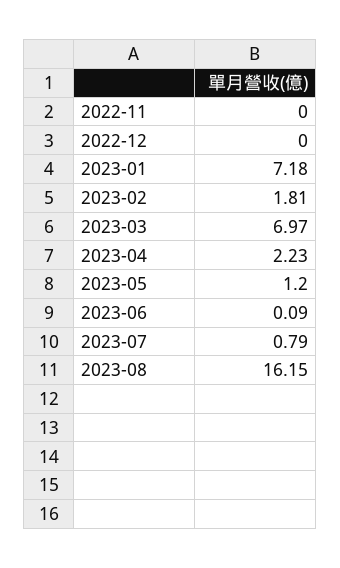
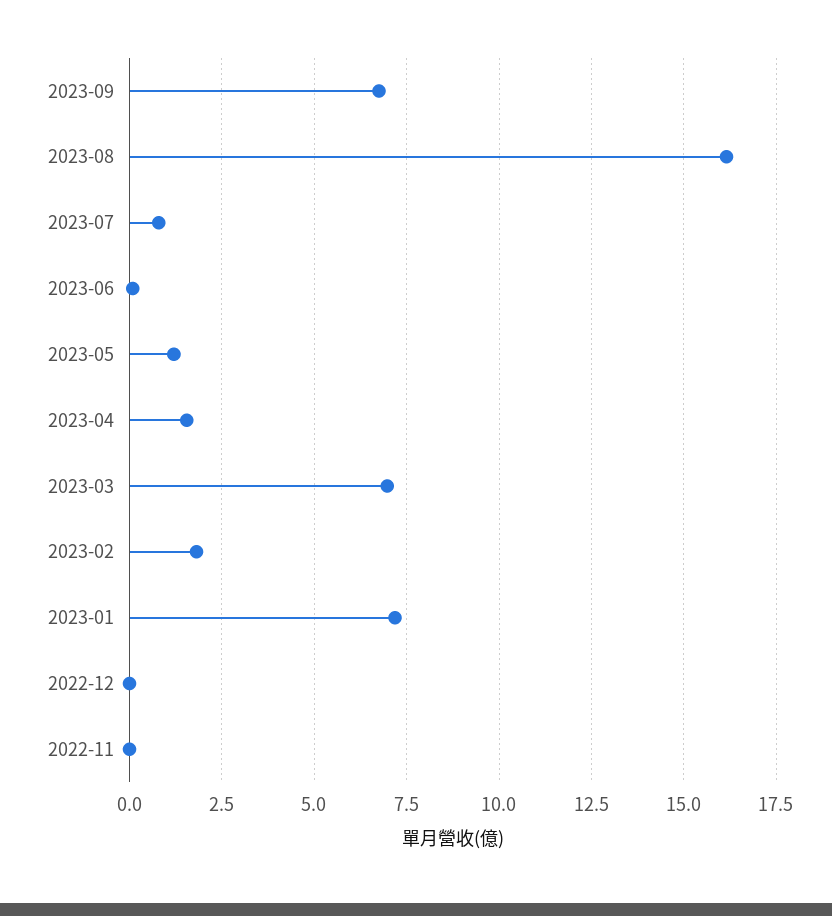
2023-04: 2.23 -> 1.5
2023-09: none -> 6.75

